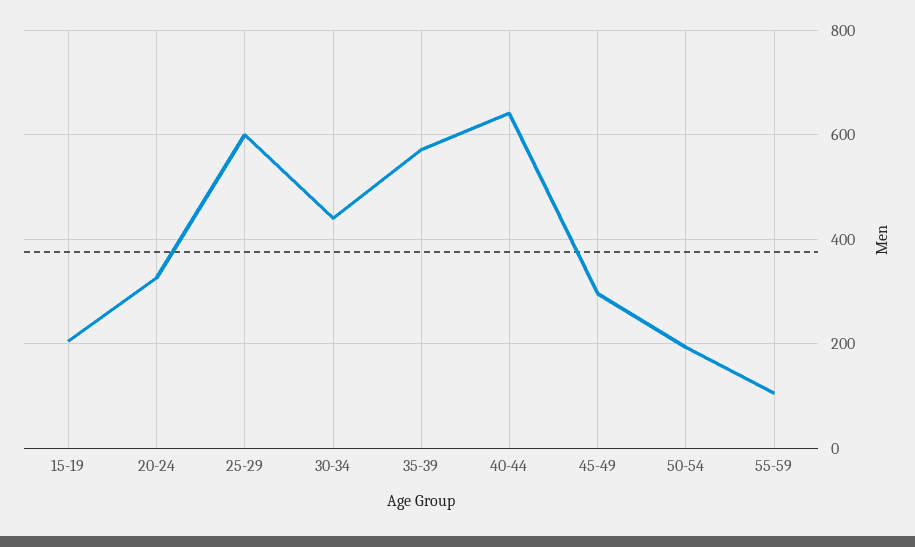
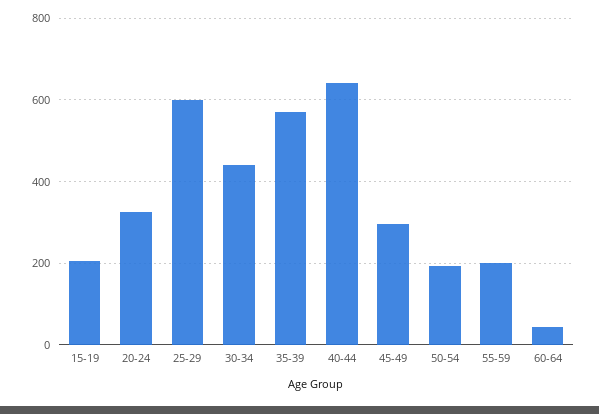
55-59: 100 -> 200
60-64: none -> 40

